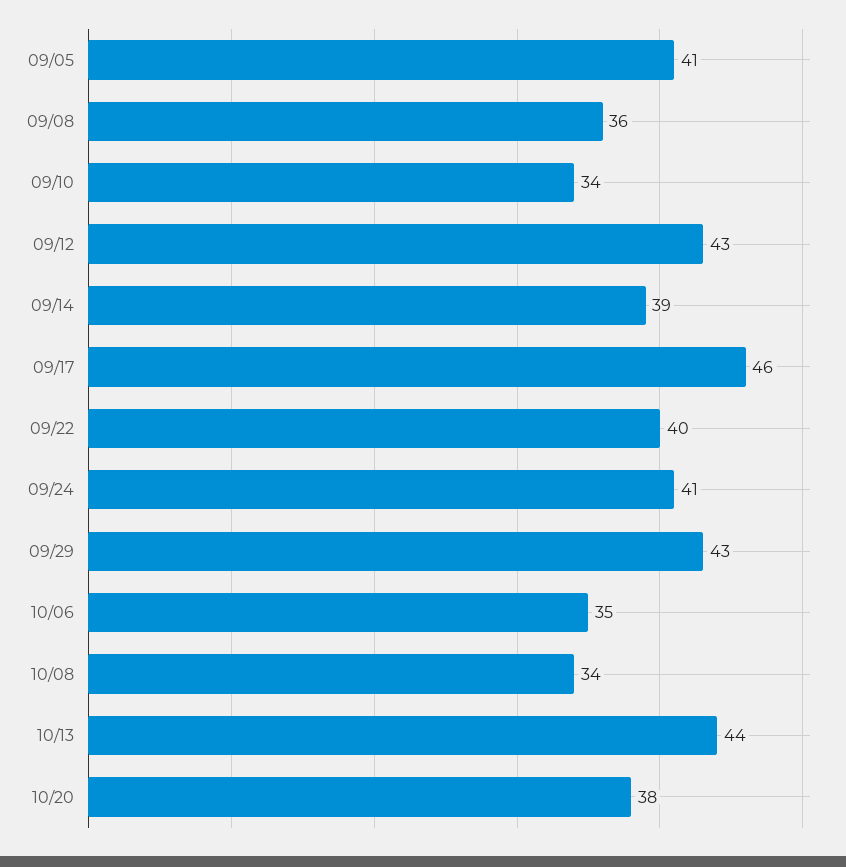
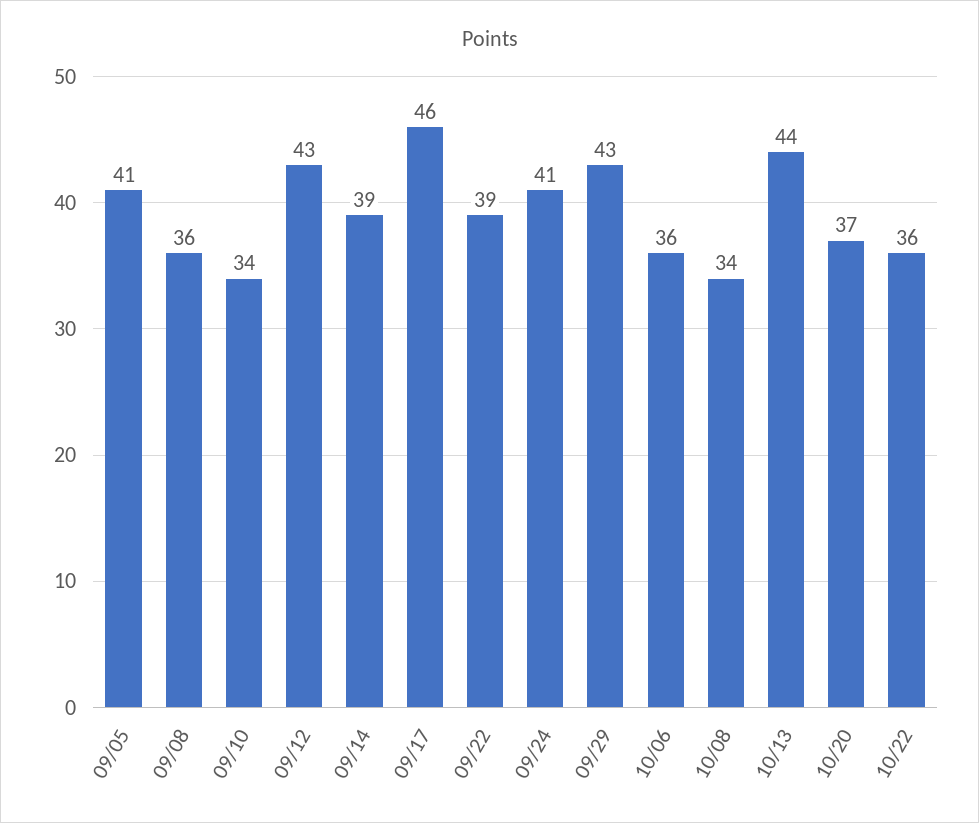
09/22: 40 -> 39
10/06: 35 -> 36
10/20: 38 -> 37
10/22: none -> 36

